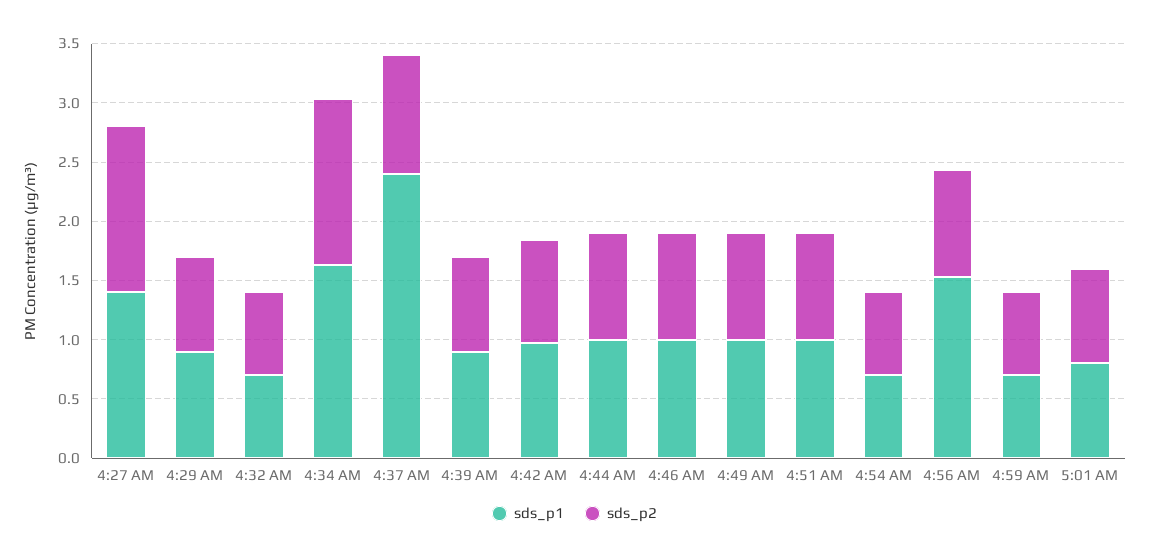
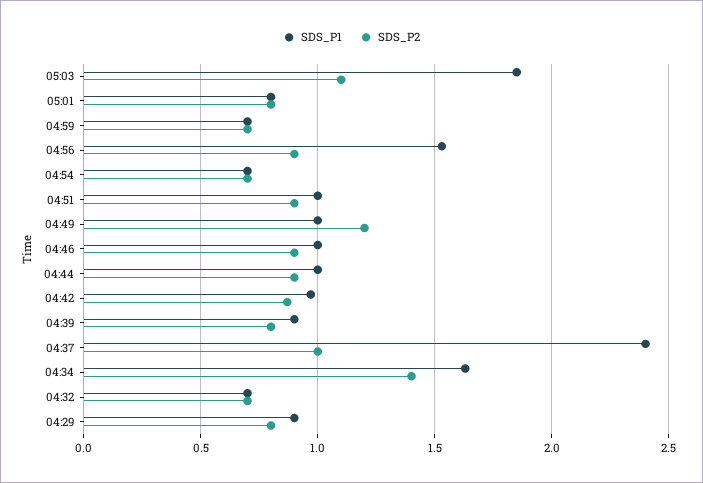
sds_p1, 4:27 AM: 1.4 -> none
sds_p2, 4:27 AM: 1.4 -> none
sds_p2, 4:49 AM: 0.9 -> 1.2
sds_p1, 05:03: none -> 1.85
sds_p2, 05:03: none -> 1.1

